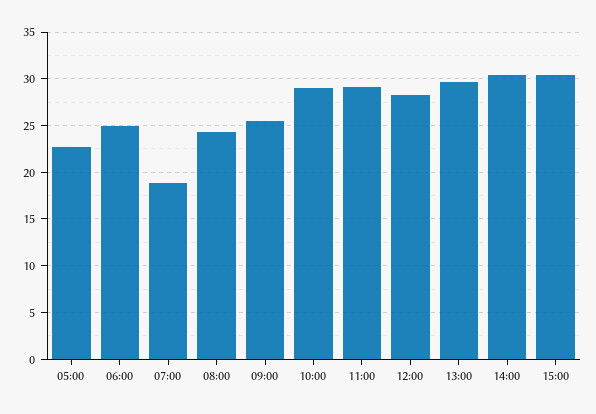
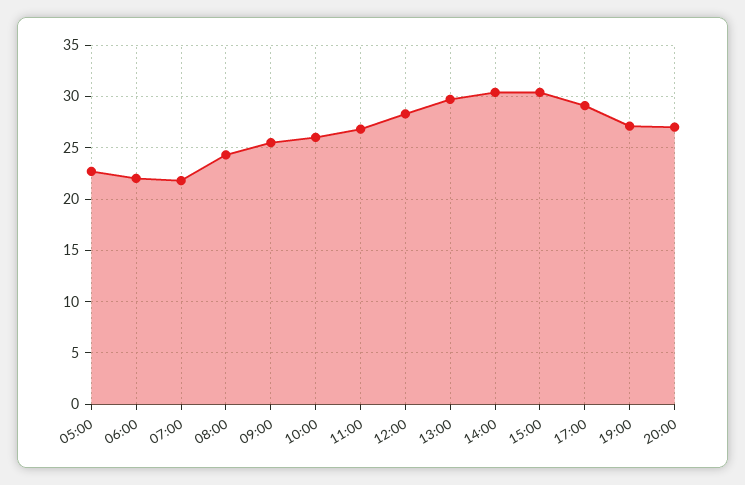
06:00: 25 -> 22
07:00: 19 -> 22
10:00: 29 -> 26
11:00: 29 -> 27
17:00: none -> 29
19:00: none -> 27
20:00: none -> 27

